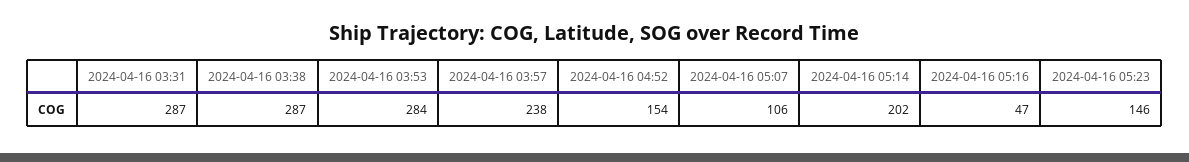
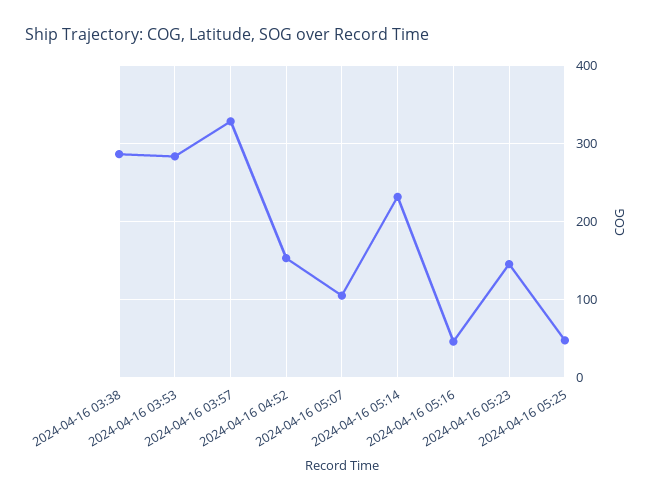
2024-04-16 03:31: 287 -> none
2024-04-16 03:57: 238 -> 330
2024-04-16 05:14: 202 -> 230
2024-04-16 05:25: none -> 50

